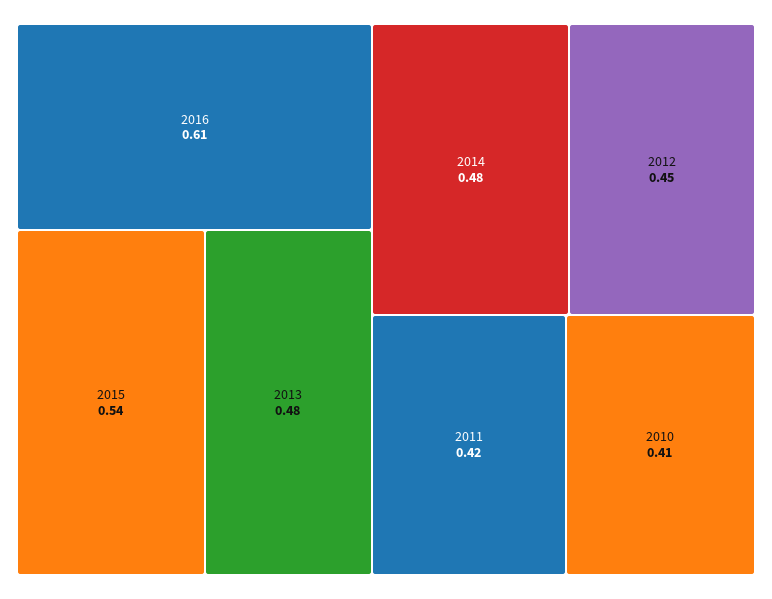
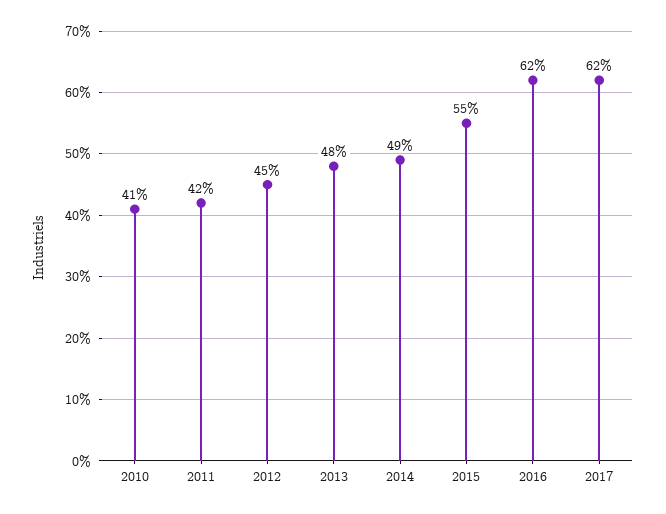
2016: 0.61 -> 0.62
2015: 0.54 -> 0.55
2014: 0.48 -> 0.49
2017: none -> 0.62

